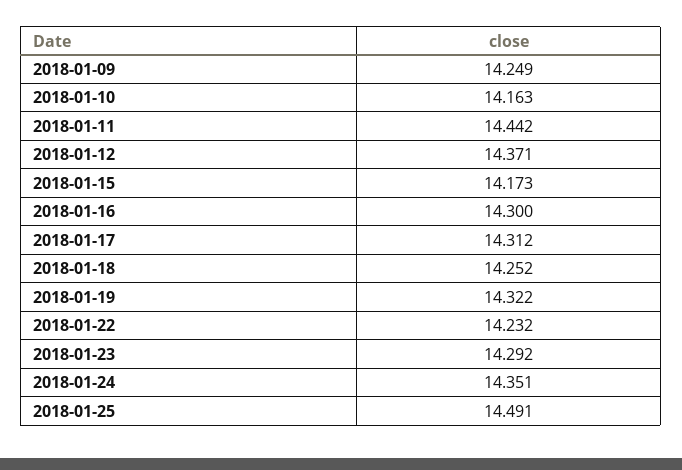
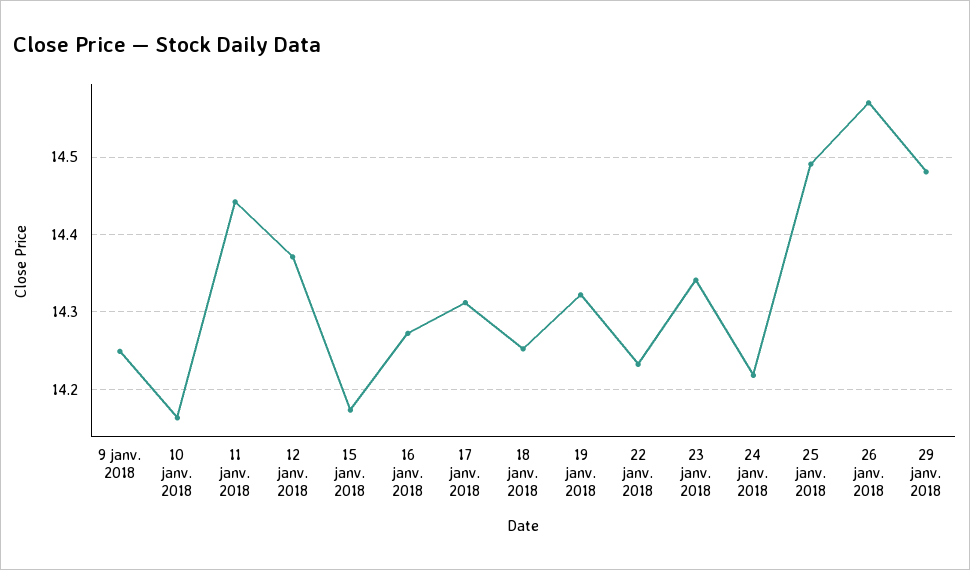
2018-01-16: 14.3 -> 14.27
2018-01-23: 14.292 -> 14.34
2018-01-24: 14.351 -> 14.22
26 janv. 2018: none -> 14.57
29 janv. 2018: none -> 14.48

